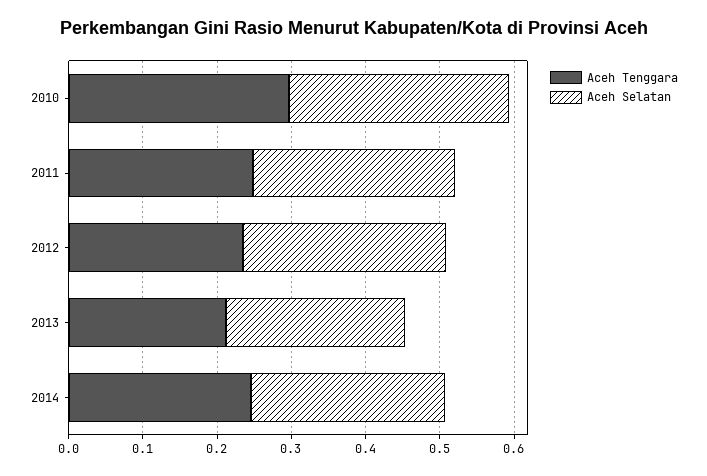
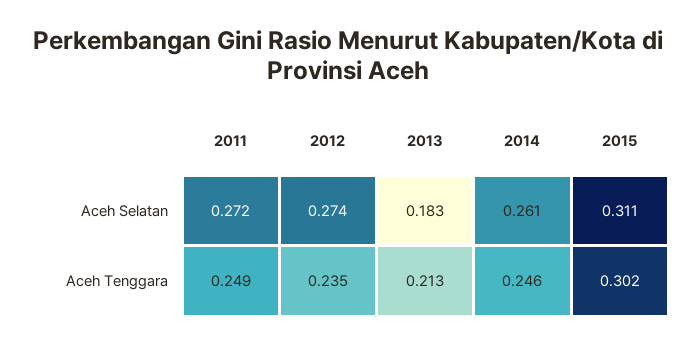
Aceh Tenggara, 2010: 0.3 -> none
Aceh Selatan, 2010: 0.3 -> none
Aceh Selatan, 2013: 0.24 -> 0.183
Aceh Selatan, 2015: none -> 0.311
Aceh Tenggara, 2015: none -> 0.302

